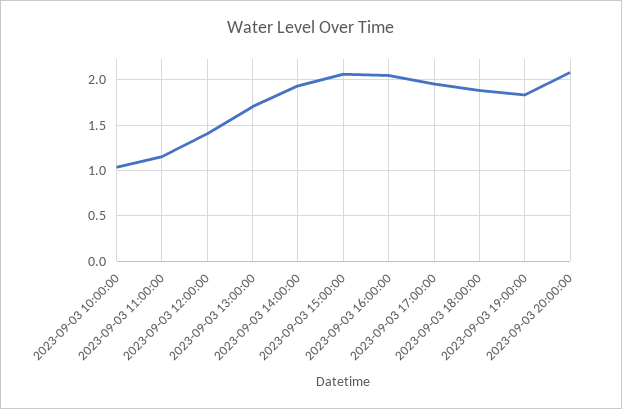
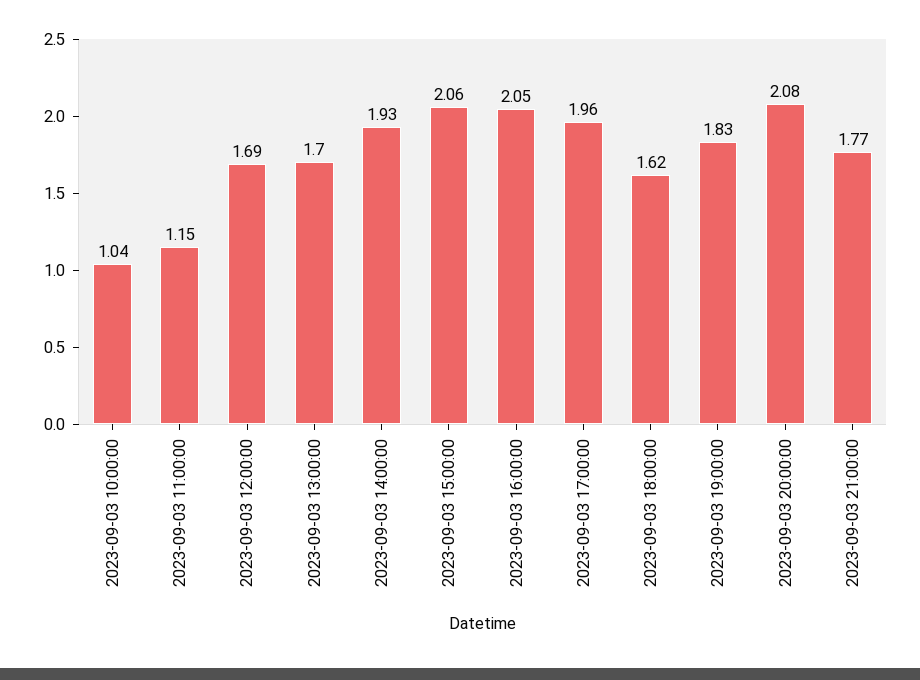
2023-09-03 12:00:00: 1.4 -> 1.69
2023-09-03 18:00:00: 1.9 -> 1.62
2023-09-03 21:00:00: none -> 1.77

